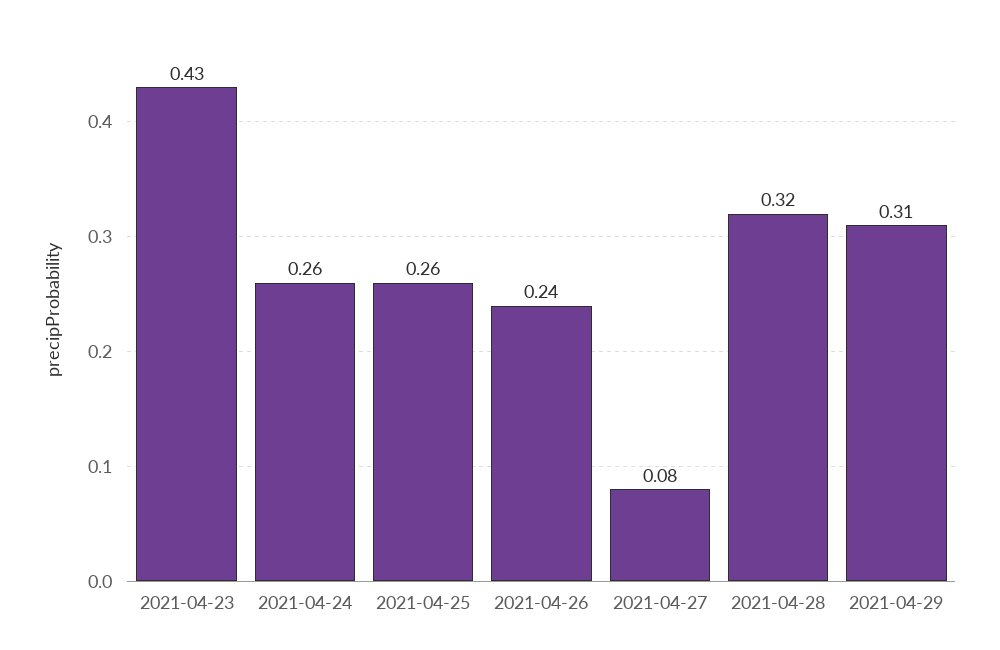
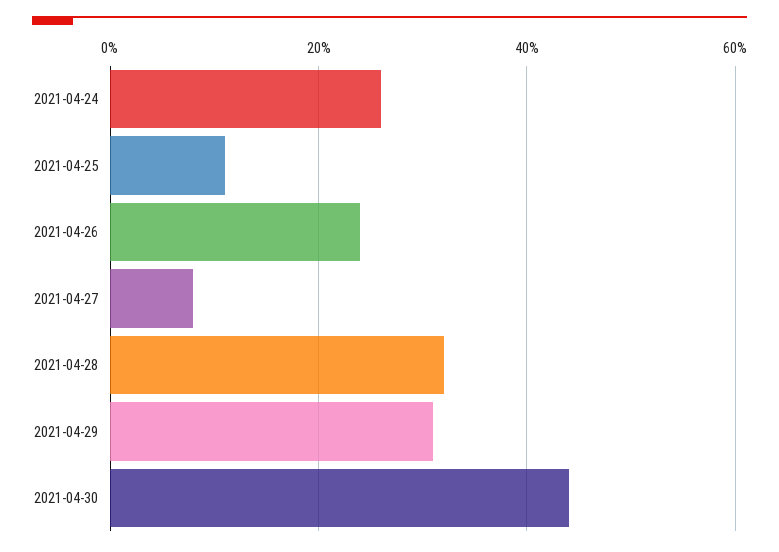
2021-04-23: 0.43 -> none
2021-04-25: 0.26 -> 0.1
2021-04-30: none -> 0.45

